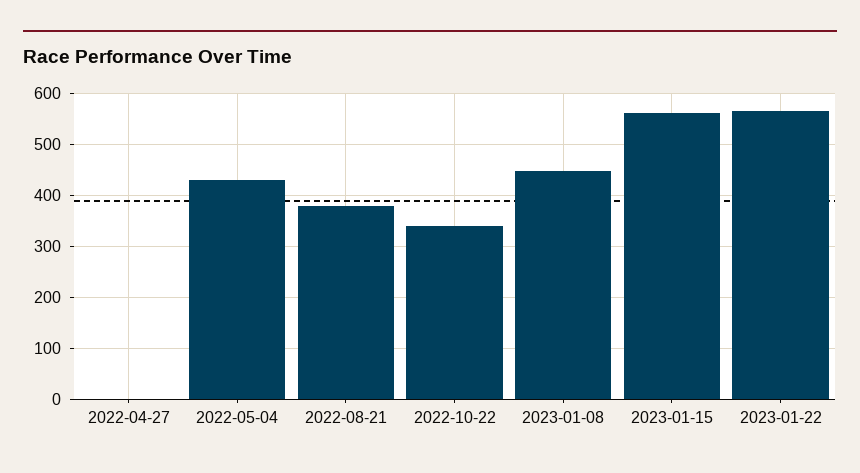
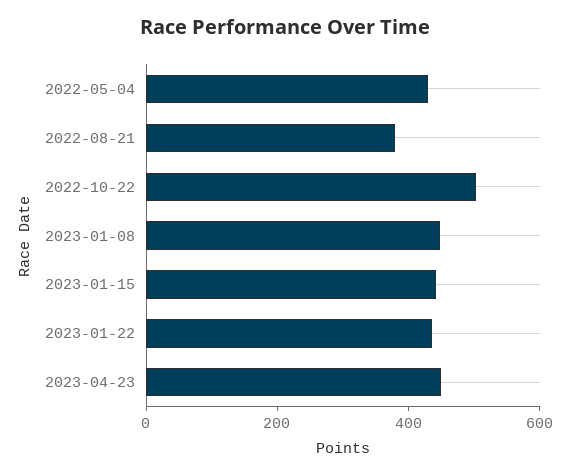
2022-04-27: 0 -> none
2022-10-22: 340 -> 500
2023-01-15: 560 -> 450
2023-01-22: 560 -> 450
2023-04-23: none -> 450

